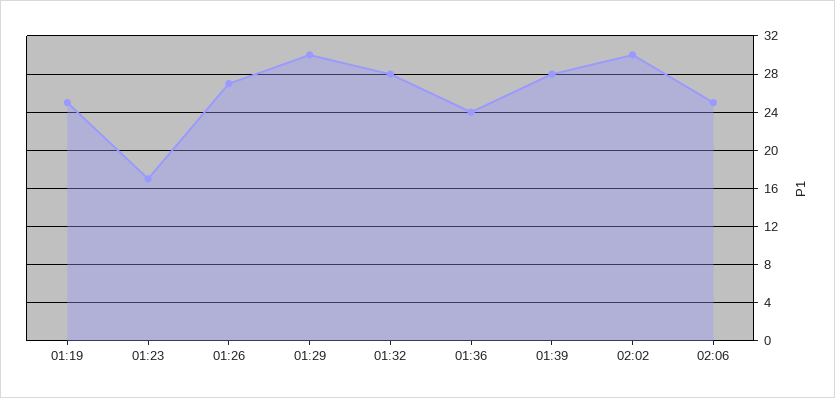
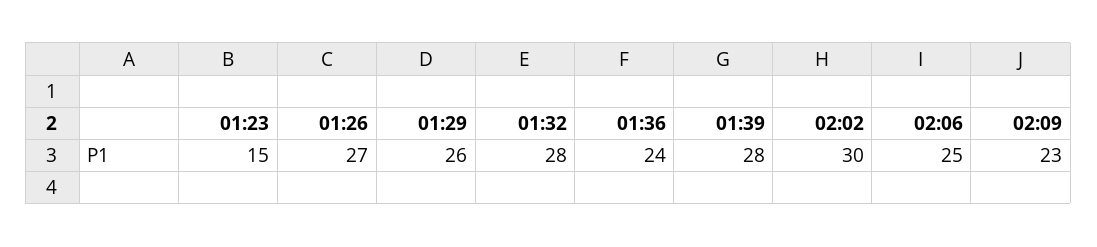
01:19: 25 -> none
01:23: 17 -> 15
01:29: 30 -> 26
02:09: none -> 23

